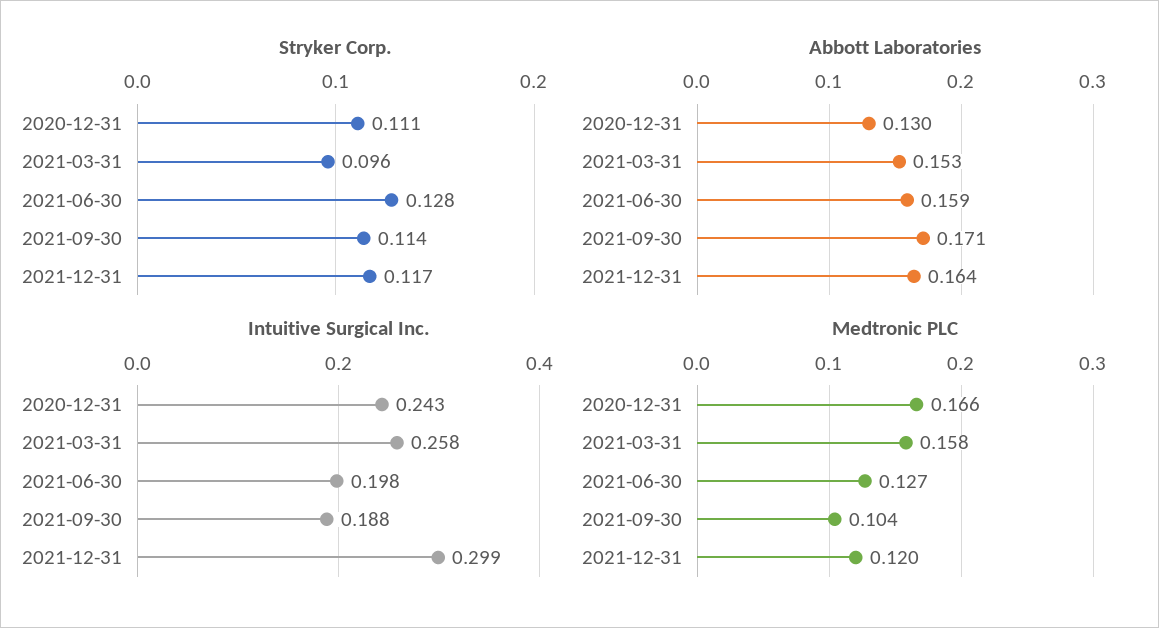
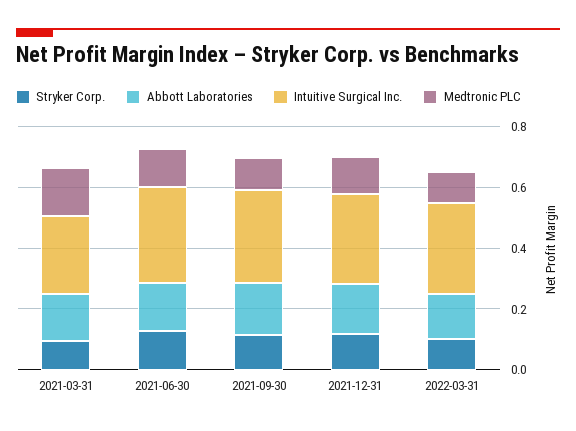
Stryker Corp., 2020-12-31: 0.111 -> none
Abbott Laboratories, 2020-12-31: 0.13 -> none
Intuitive Surgical Inc., 2020-12-31: 0.243 -> none
Intuitive Surgical Inc., 2021-06-30: 0.198 -> 0.3
Intuitive Surgical Inc., 2021-09-30: 0.188 -> 0.3
Medtronic PLC, 2020-12-31: 0.166 -> none
Stryker Corp., 2022-03-31: none -> 0.1
Abbott Laboratories, 2022-03-31: none -> 0.15
Intuitive Surgical Inc., 2022-03-31: none -> 0.3
Medtronic PLC, 2022-03-31: none -> 0.1

